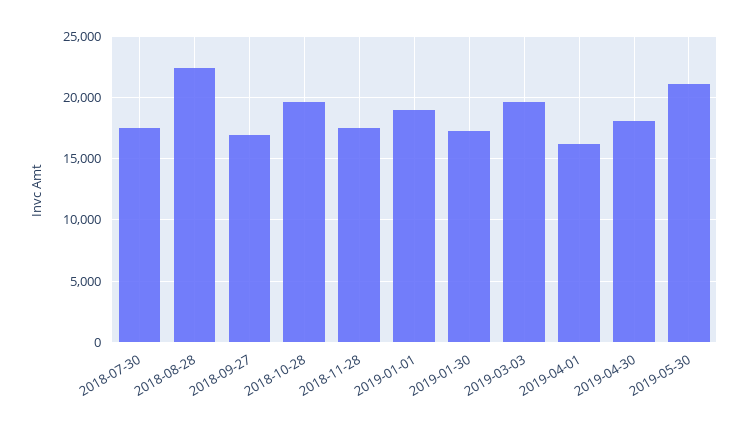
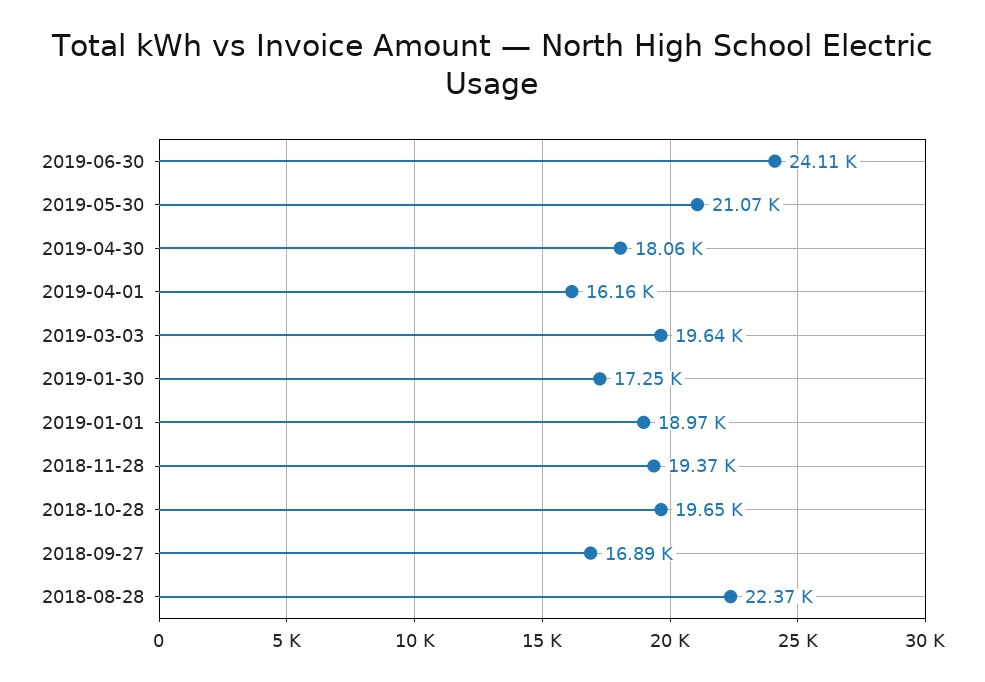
2018-07-30: 17500 -> none
2018-11-28: 17500 -> 19370
2019-06-30: none -> 24110

